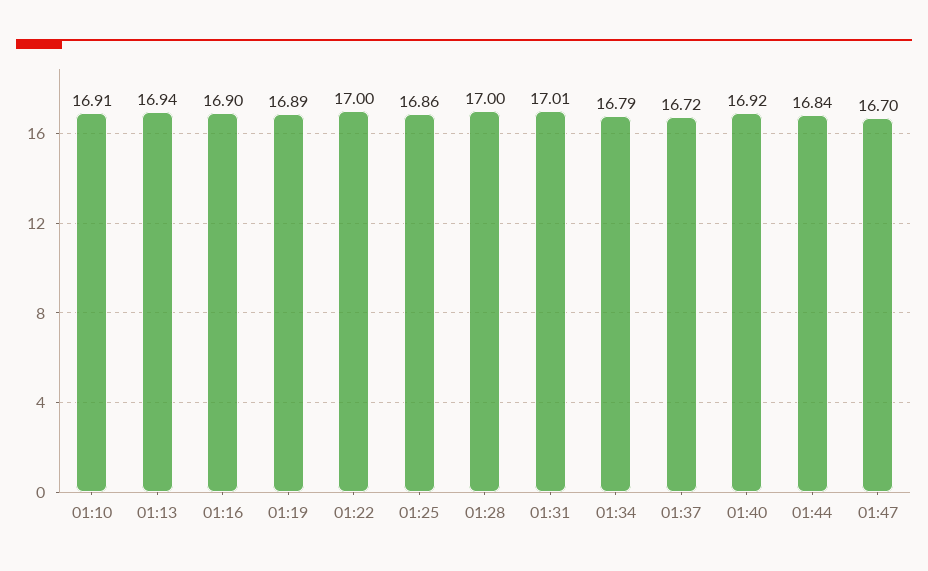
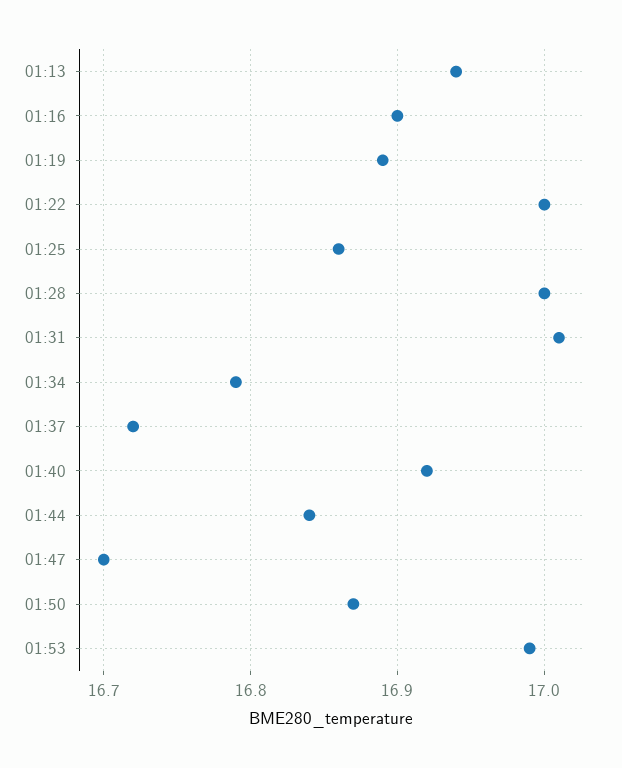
01:10: 16.91 -> none
01:50: none -> 16.87
01:53: none -> 16.99

